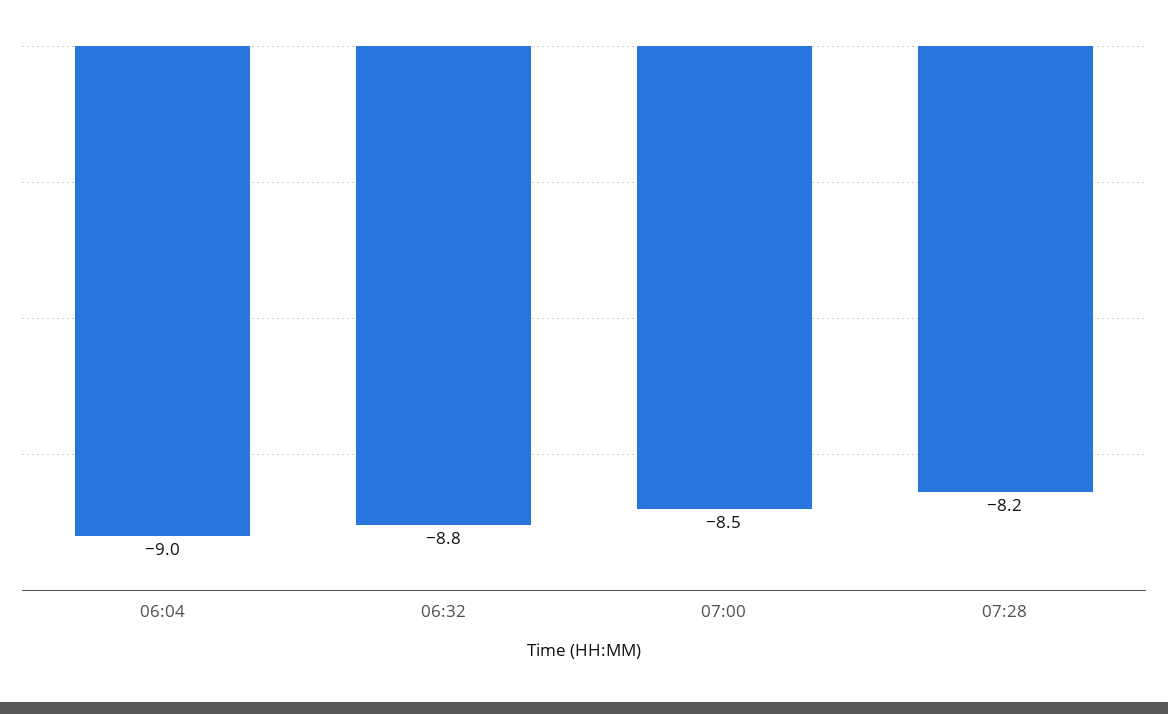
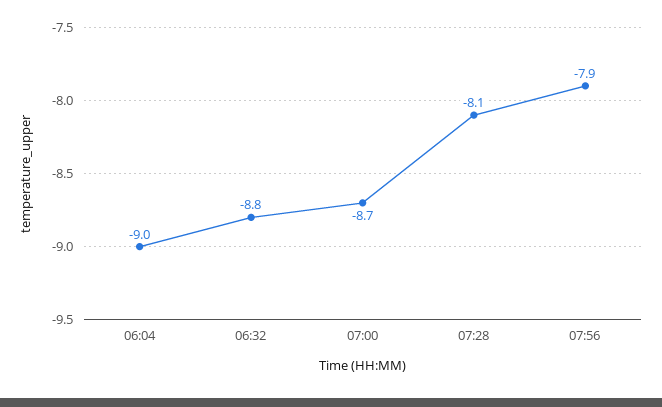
07:00: -8.5 -> -8.7
07:28: -8.2 -> -8.1
07:56: none -> -7.9

